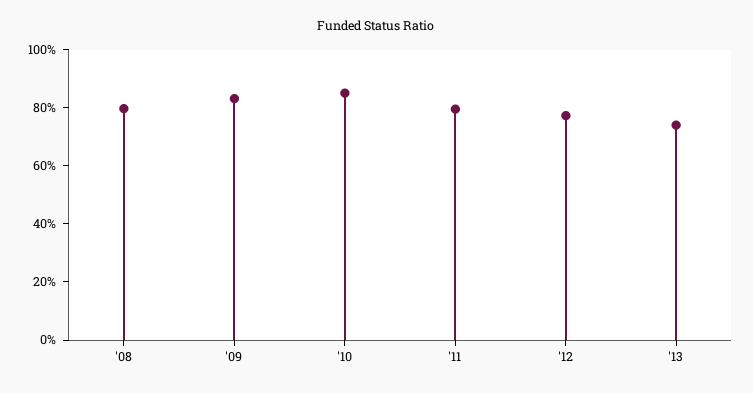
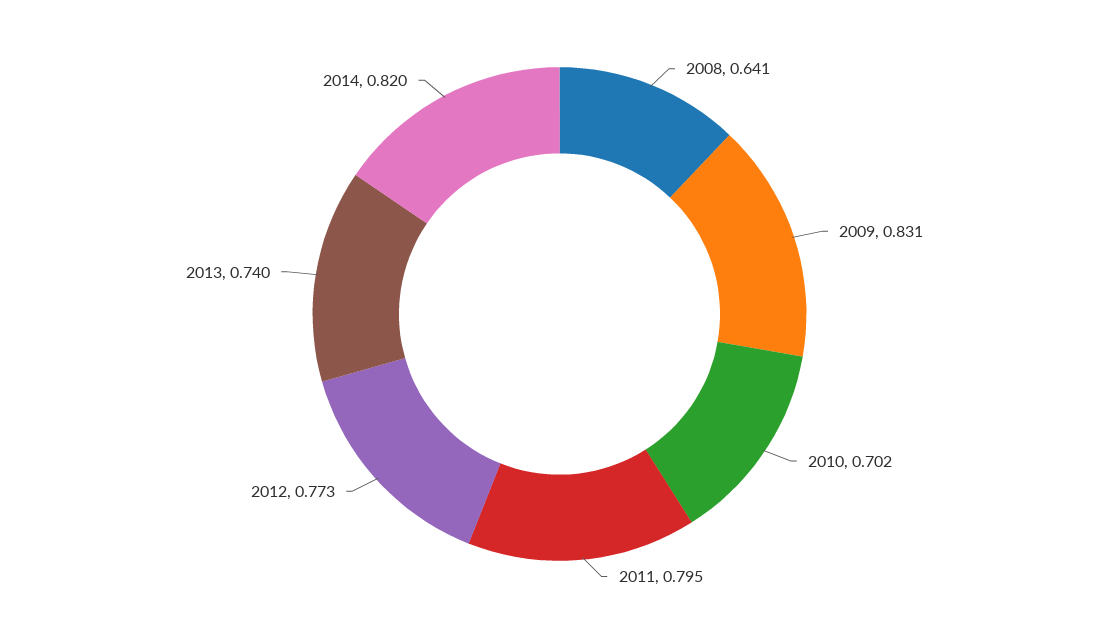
'08: 0.8 -> 0.641
'10: 0.85 -> 0.702
2014: none -> 0.82

